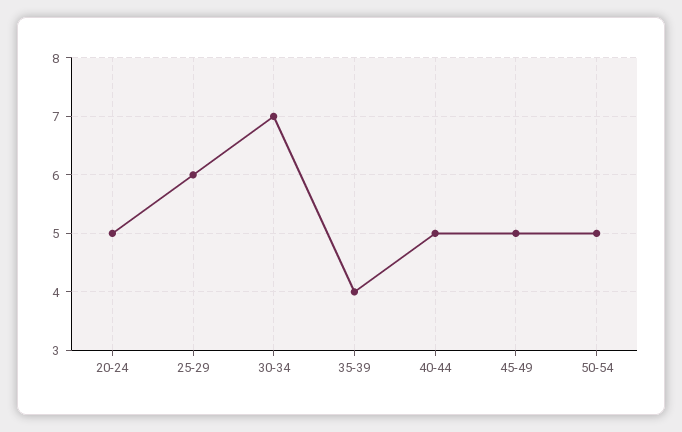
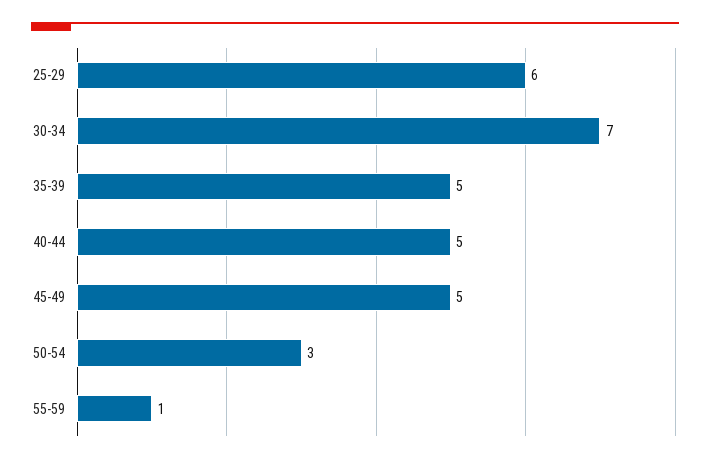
20-24: 5 -> none
35-39: 4 -> 5
50-54: 5 -> 3
55-59: none -> 1

